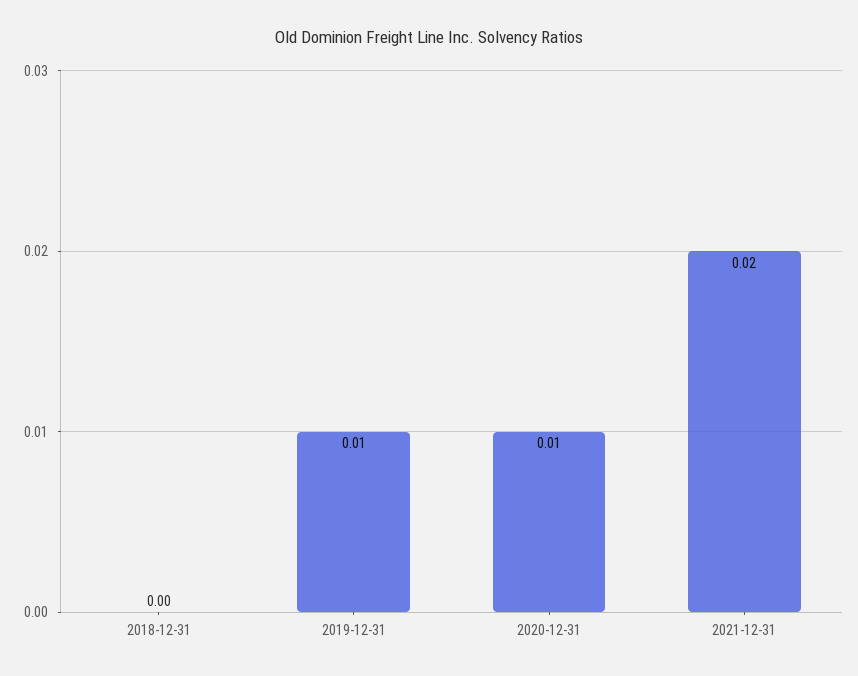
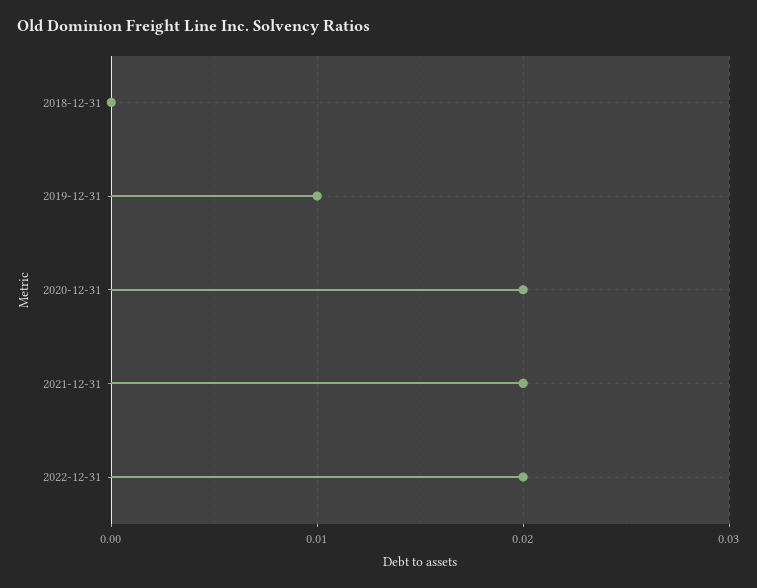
2020-12-31: 0.01 -> 0.02
2022-12-31: none -> 0.02

